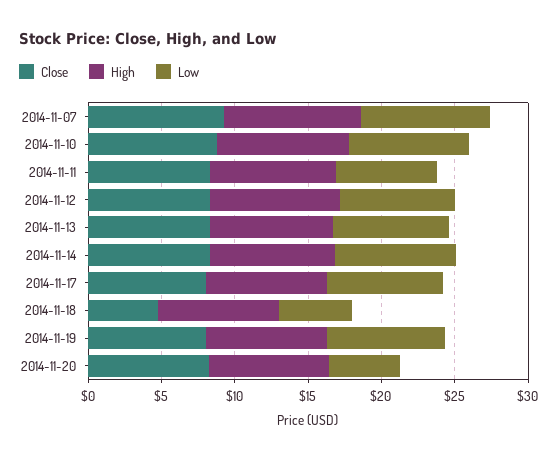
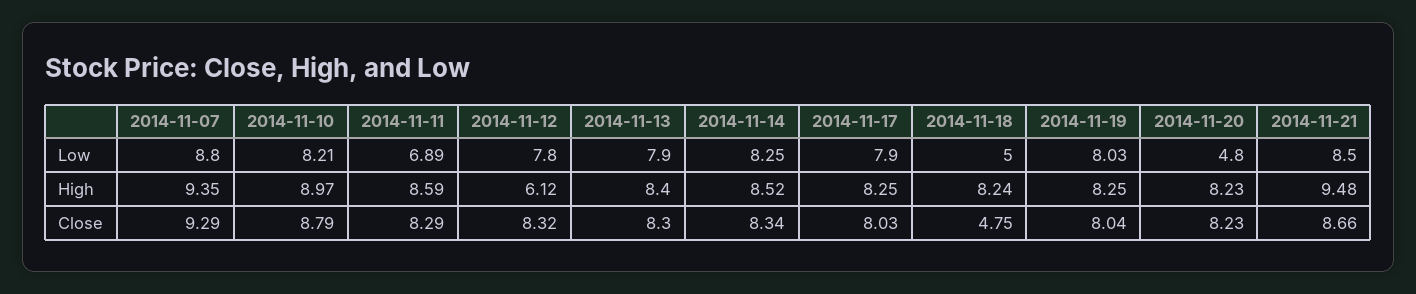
High, 2014-11-12: 9 -> 6.12
Low, 2014-11-21: none -> 8.5
High, 2014-11-21: none -> 9.48
Close, 2014-11-21: none -> 8.66

